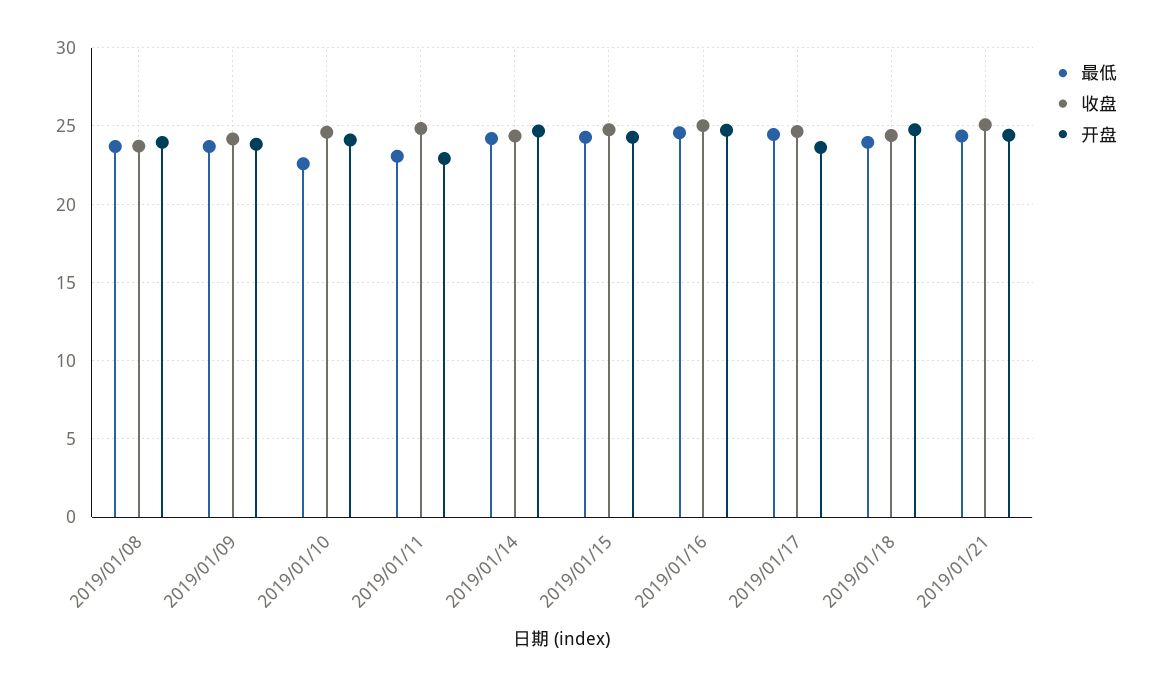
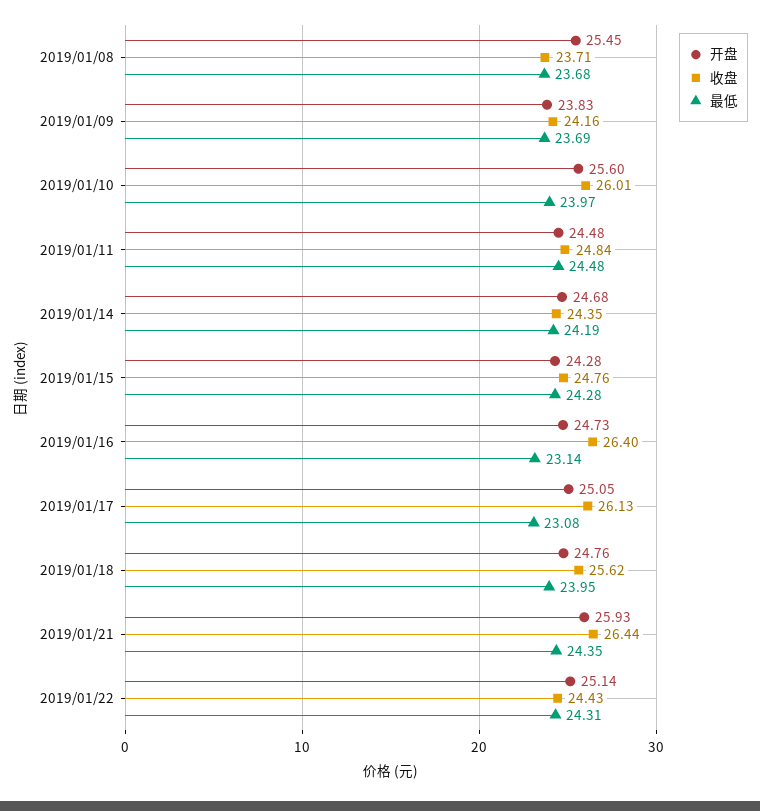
开盘, 2019/01/08: 24 -> 25.45
最低, 2019/01/10: 22.5 -> 23.97
收盘, 2019/01/10: 24.5 -> 26.01
开盘, 2019/01/10: 24 -> 25.6
最低, 2019/01/11: 23 -> 24.48
开盘, 2019/01/11: 23 -> 24.48
最低, 2019/01/16: 24.5 -> 23.14
收盘, 2019/01/16: 25 -> 26.4
最低, 2019/01/17: 24.5 -> 23.08
收盘, 2019/01/17: 24.5 -> 26.13
开盘, 2019/01/17: 23.5 -> 25.05
收盘, 2019/01/18: 24.5 -> 25.62
收盘, 2019/01/21: 25 -> 26.44
开盘, 2019/01/21: 24.5 -> 25.93
开盘, 2019/01/22: none -> 25.14
收盘, 2019/01/22: none -> 24.43
最低, 2019/01/22: none -> 24.31

